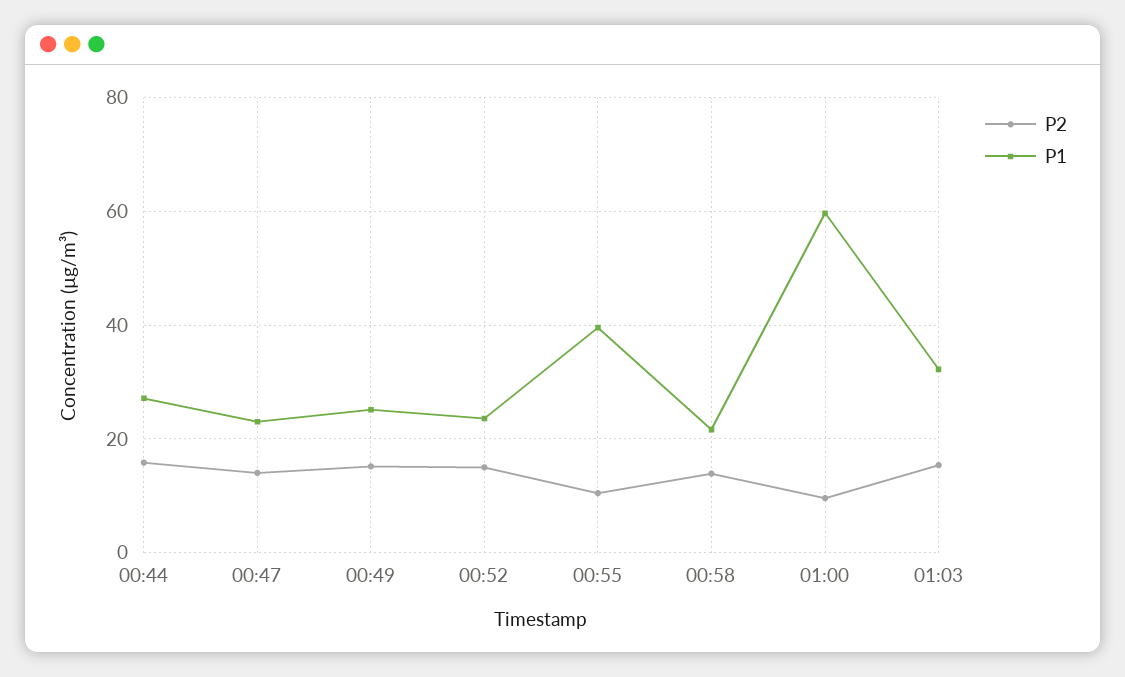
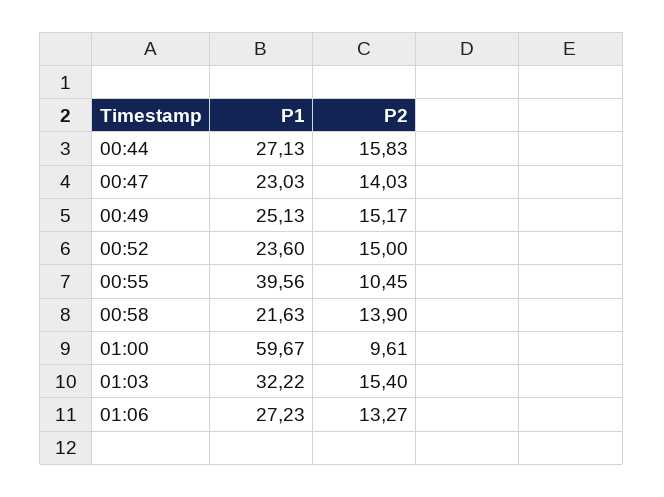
P1, 01:06: none -> 27.23
P2, 01:06: none -> 13.27

